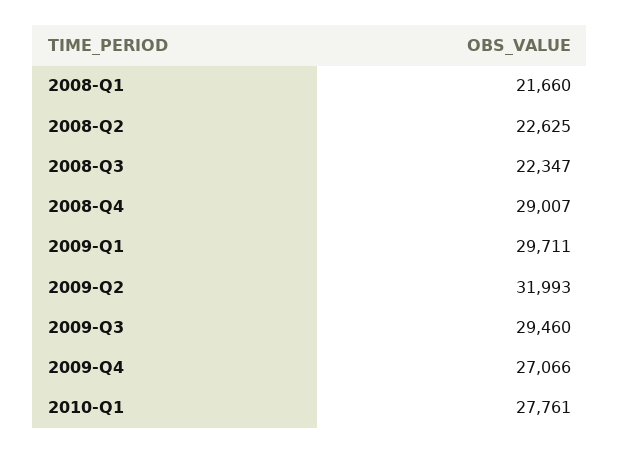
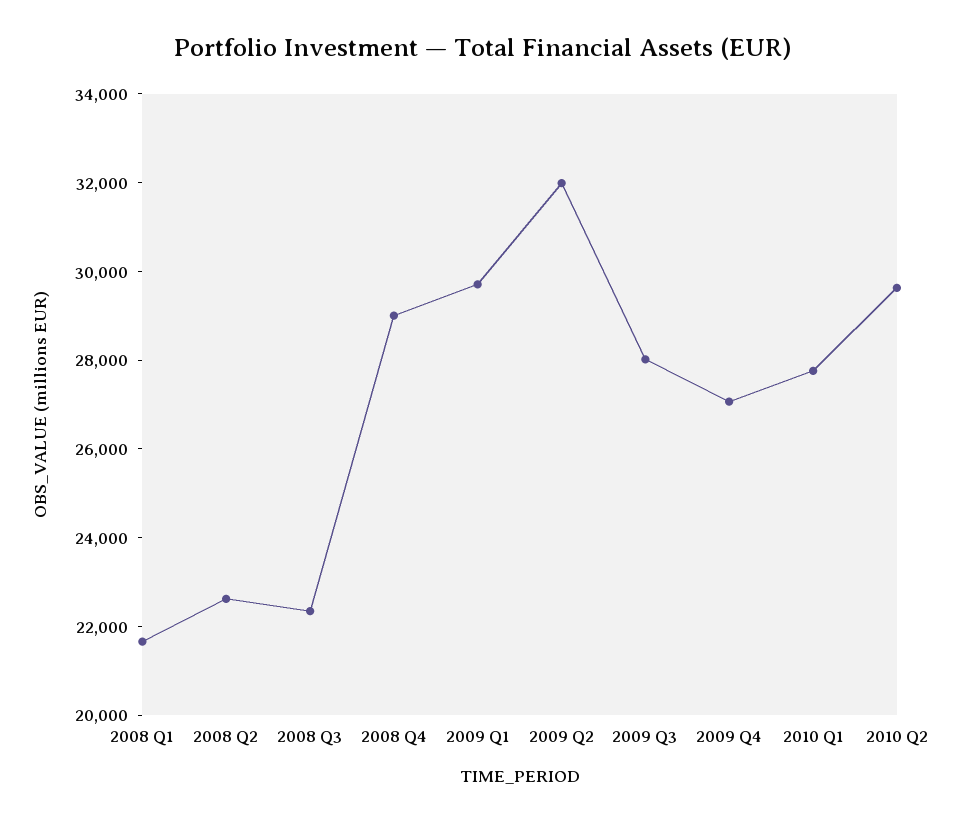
2009-Q3: 29460 -> 28000
2010 Q2: none -> 29500

